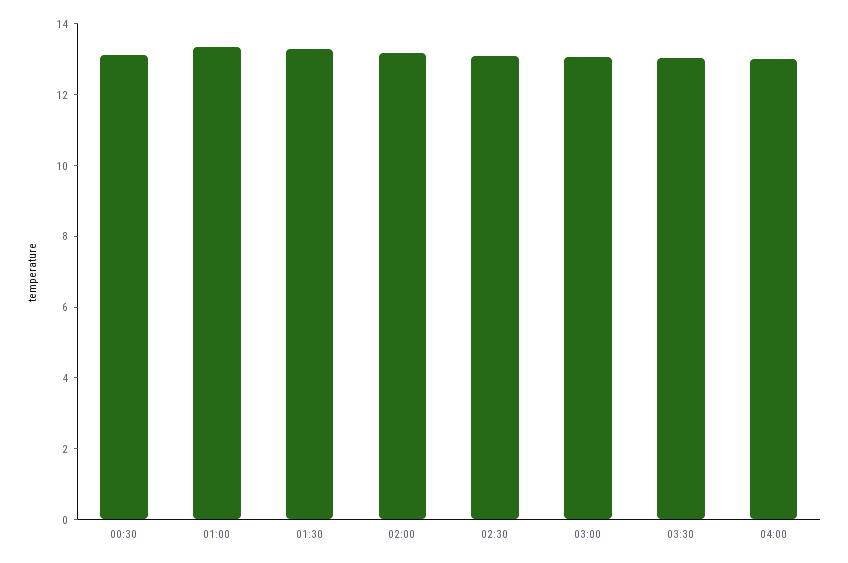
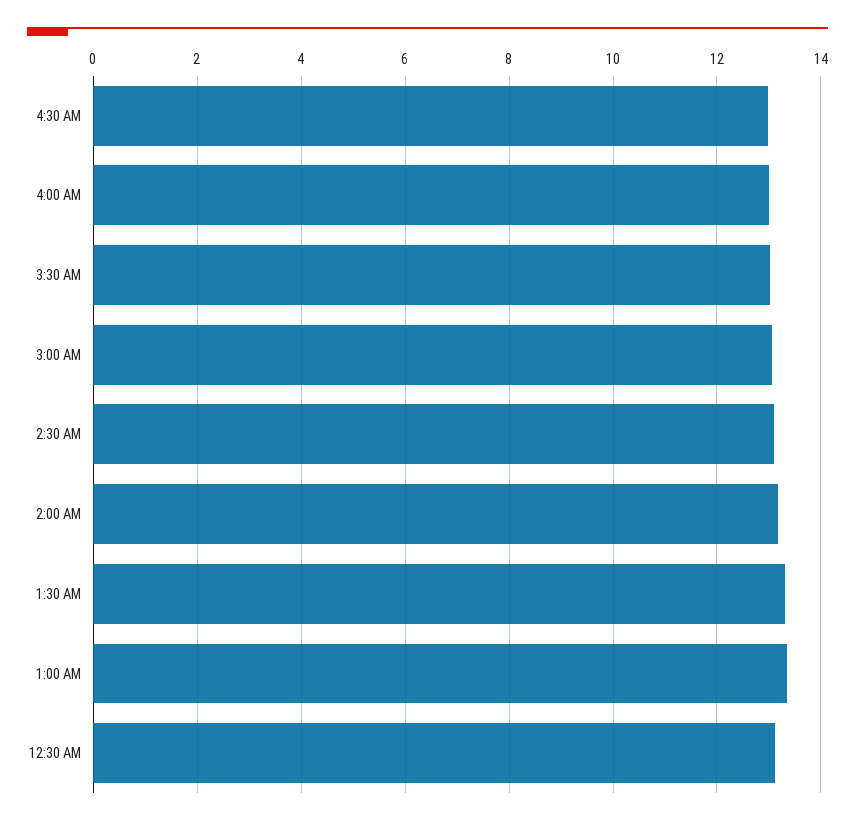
4:30 AM: none -> 13

